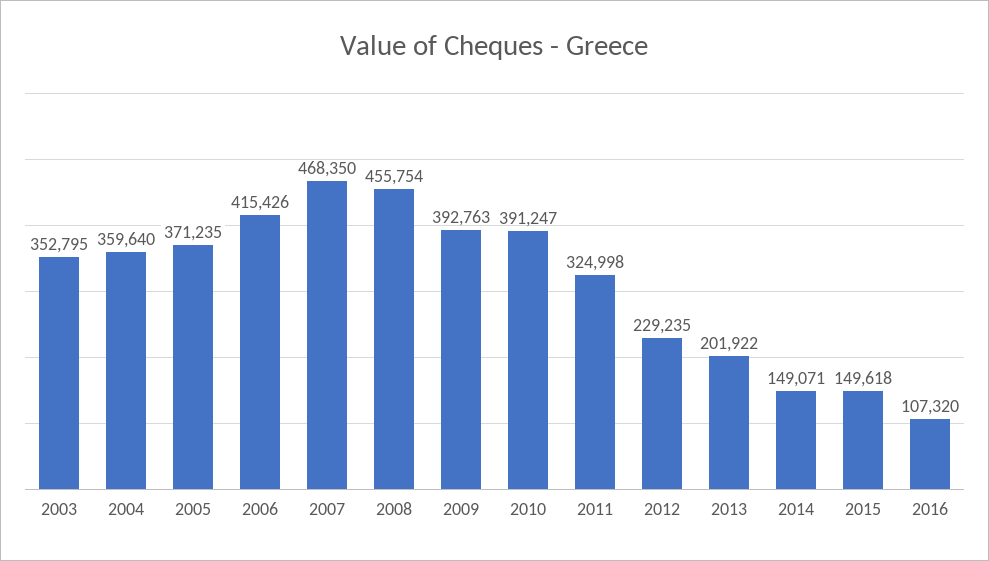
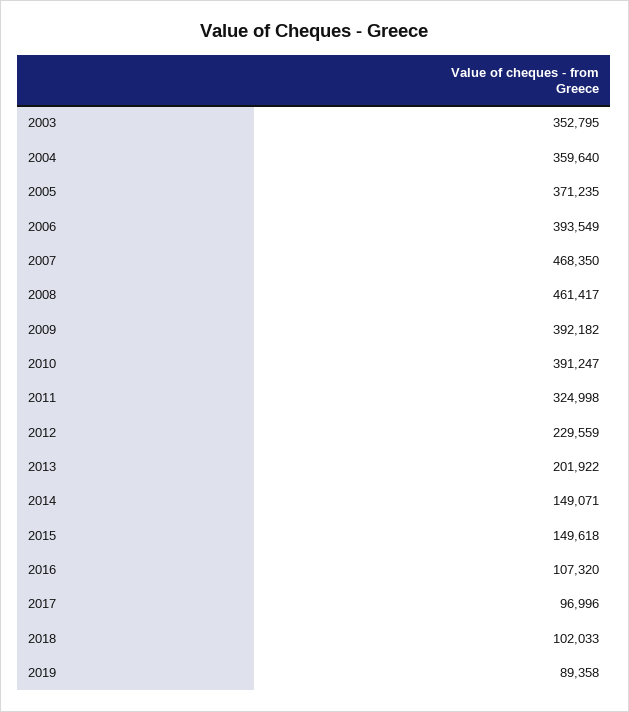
2006: 415426 -> 393549
2008: 455754 -> 461417
2009: 392763 -> 392182
2012: 229235 -> 229559
2017: none -> 96996
2018: none -> 102033
2019: none -> 89358

